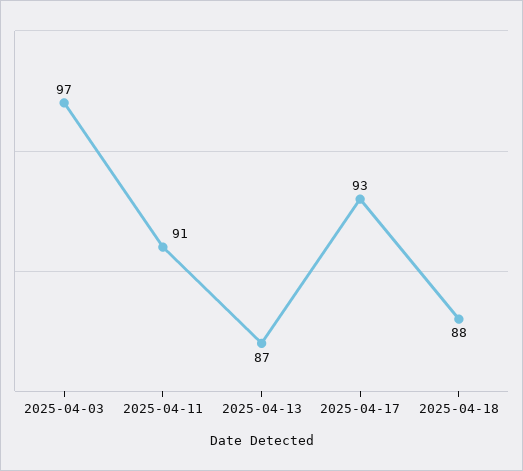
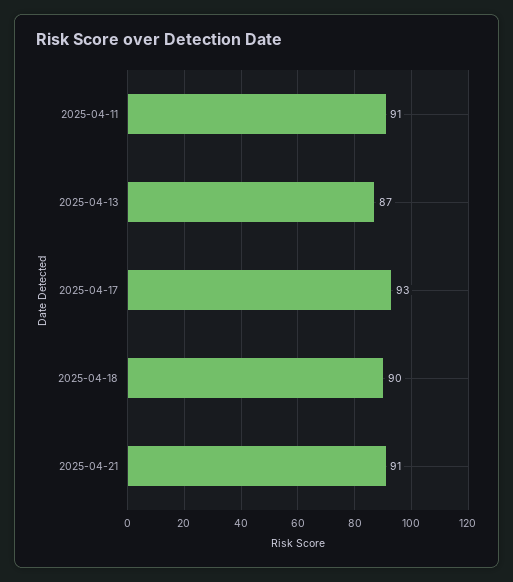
2025-04-03: 97 -> none
2025-04-18: 88 -> 90
2025-04-21: none -> 91

